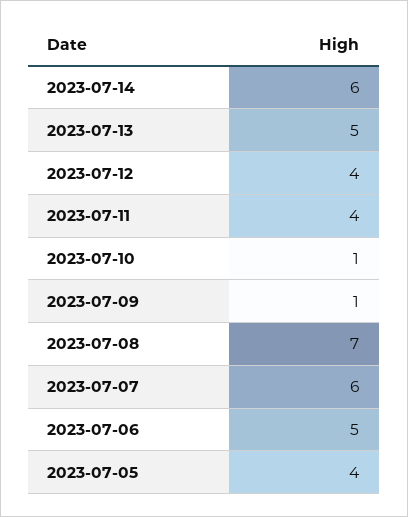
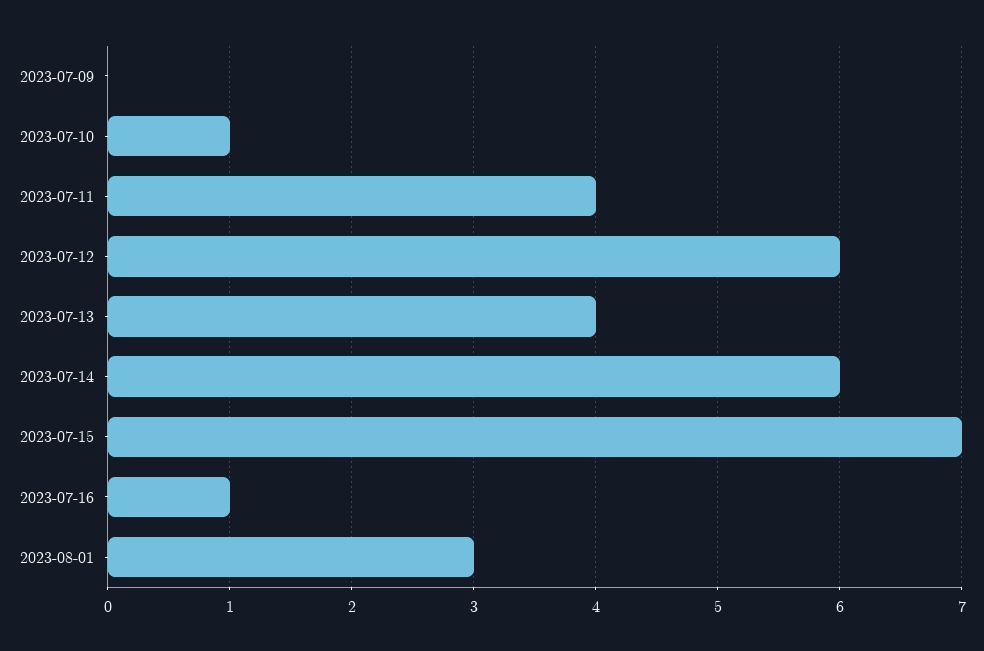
2023-07-13: 5 -> 4
2023-07-12: 4 -> 6
2023-07-09: 1 -> 0
2023-07-08: 7 -> none
2023-07-07: 6 -> none
2023-07-06: 5 -> none
2023-07-05: 4 -> none
2023-07-15: none -> 7
2023-07-16: none -> 1
2023-08-01: none -> 3

